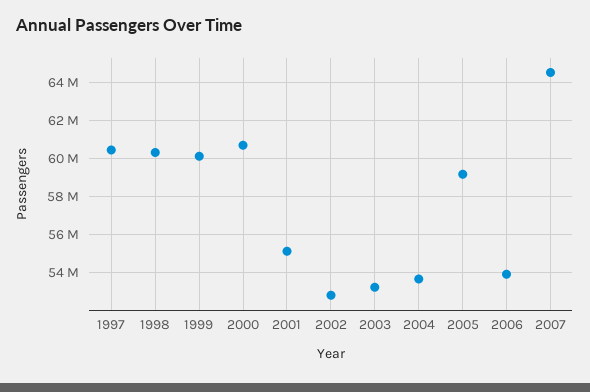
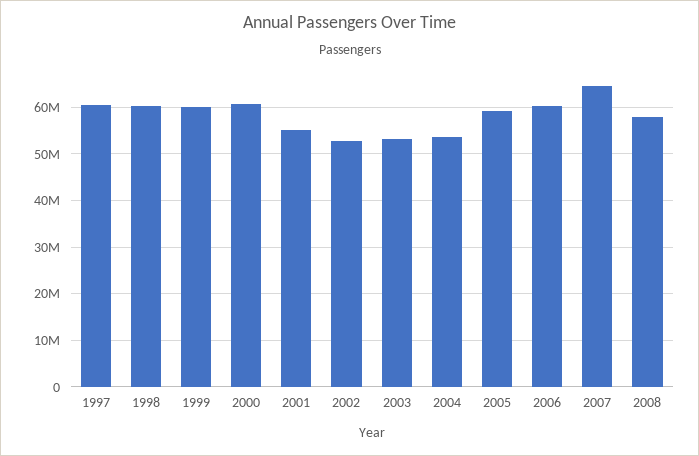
2006: 54000000 -> 60000000
2008: none -> 58000000

